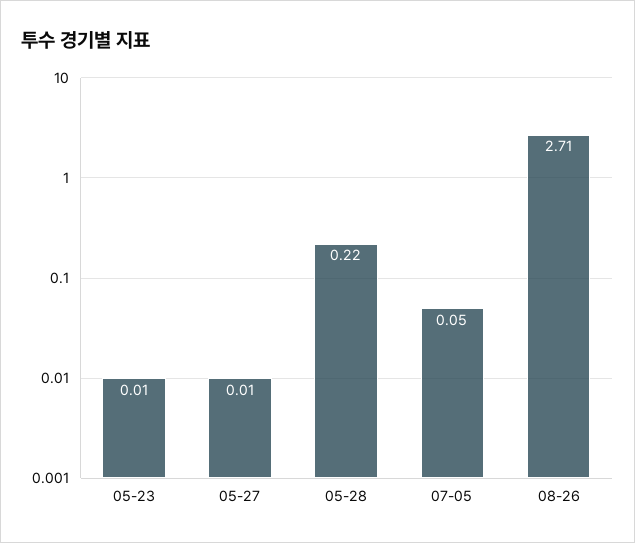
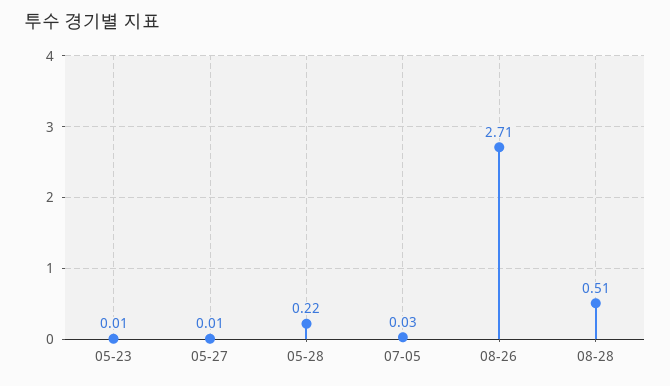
07-05: 0.05 -> 0.03
08-28: none -> 0.51

